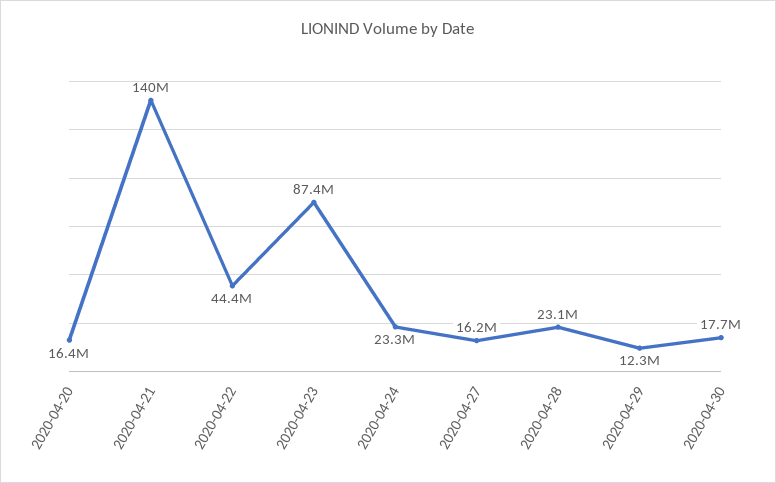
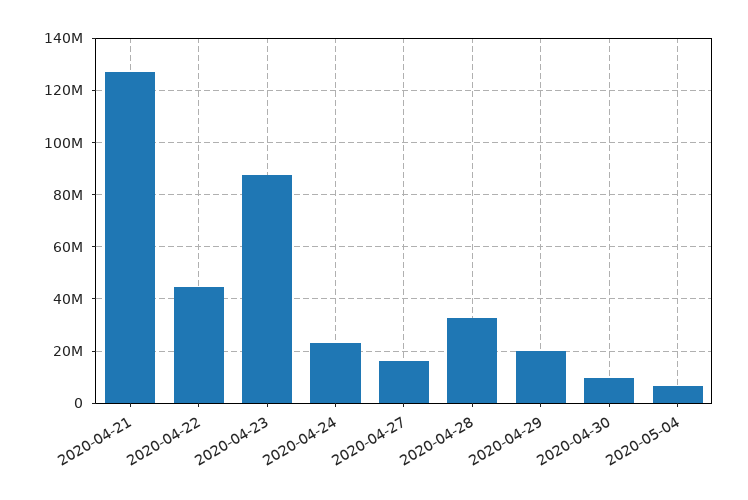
2020-04-20: 16400000 -> none
2020-04-21: 140000000 -> 127500000
2020-04-28: 23100000 -> 32500000
2020-04-29: 12300000 -> 20000000
2020-04-30: 17700000 -> 10000000
2020-05-04: none -> 7500000

